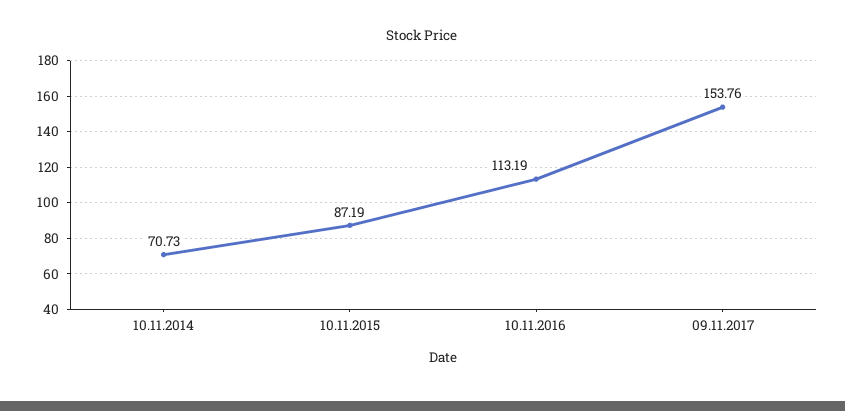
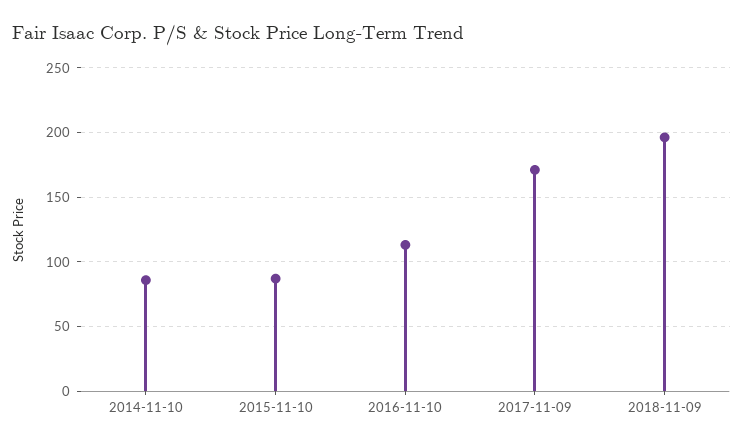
10.11.2014: 70.73 -> 85
09.11.2017: 153.76 -> 170
2018-11-09: none -> 195

